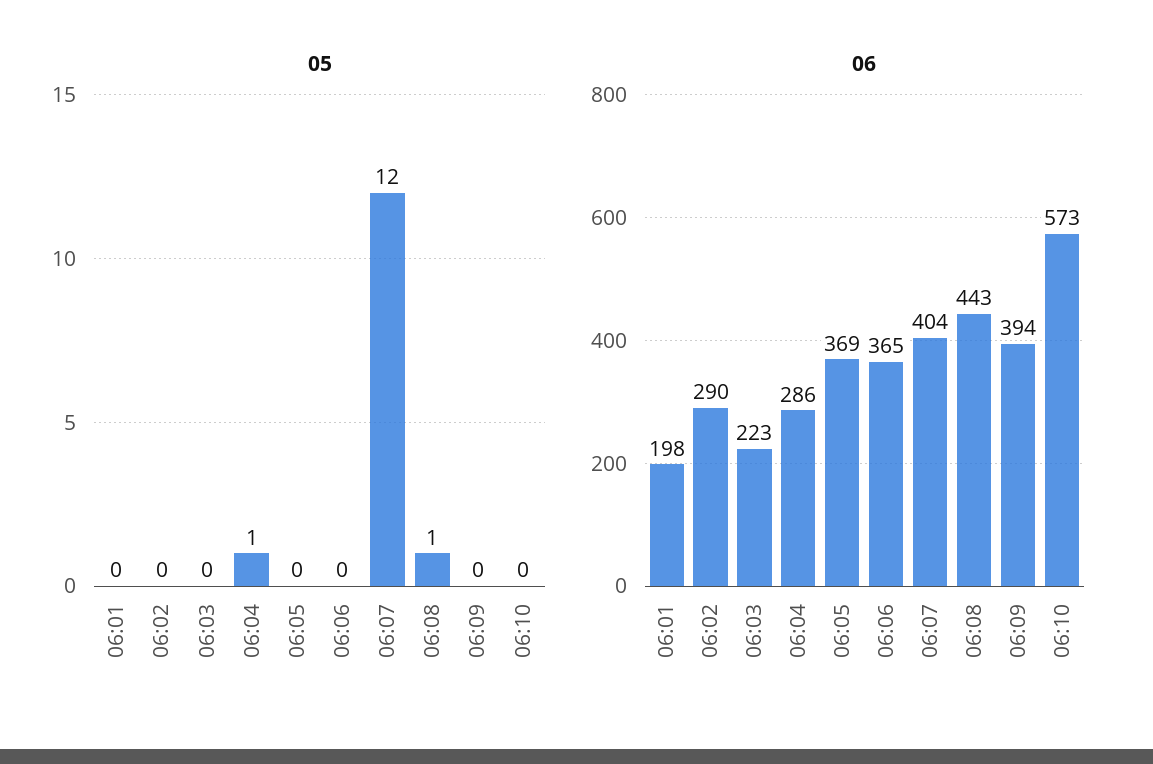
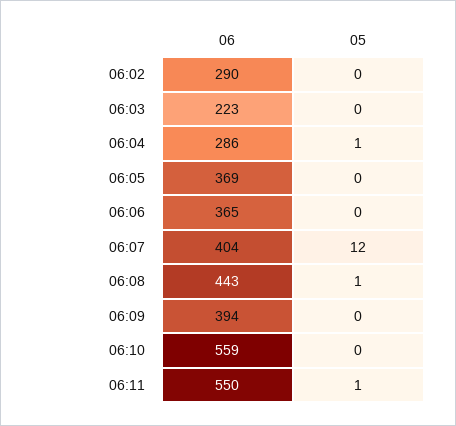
05, 06:01: 0 -> none
06, 06:01: 198 -> none
06, 06:10: 573 -> 559
06, 06:11: none -> 550
05, 06:11: none -> 1

